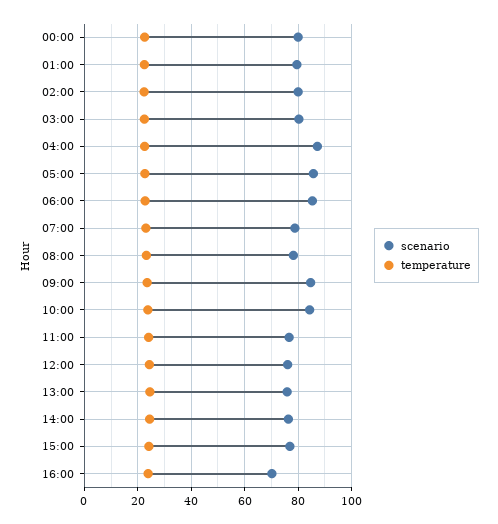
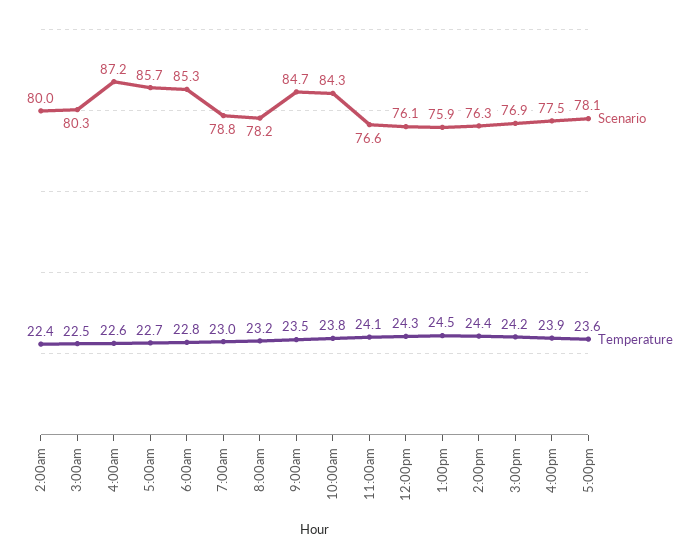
scenario, 00:00: 80 -> none
temperature, 00:00: 22.5 -> none
scenario, 01:00: 80 -> none
temperature, 01:00: 22.5 -> none
scenario, 16:00: 70 -> 77.5
scenario, 5:00pm: none -> 78.1
temperature, 5:00pm: none -> 23.6

